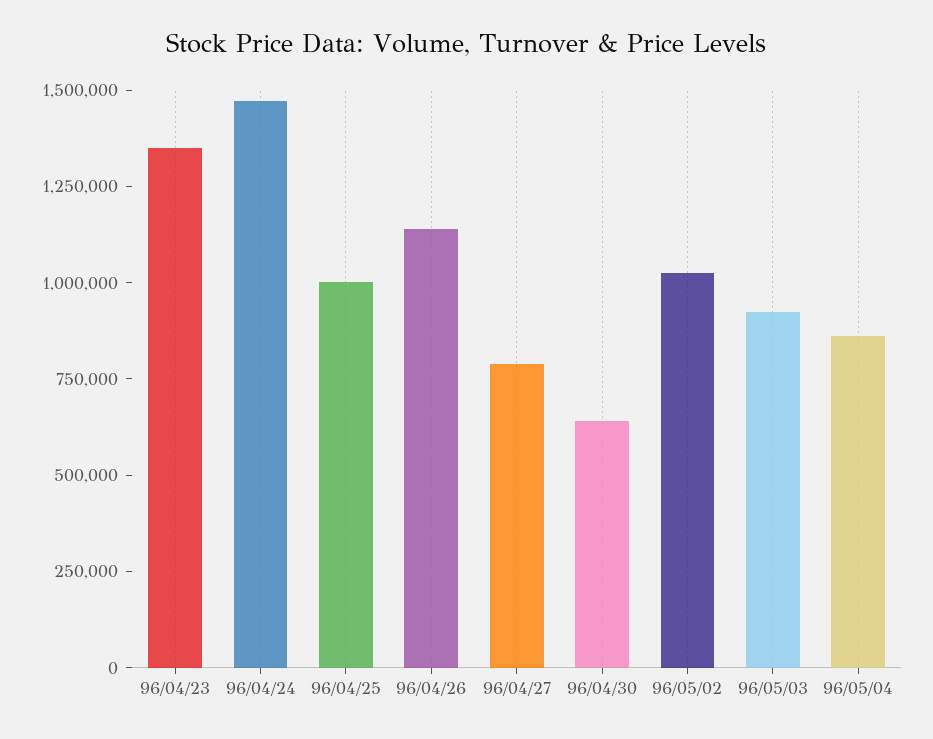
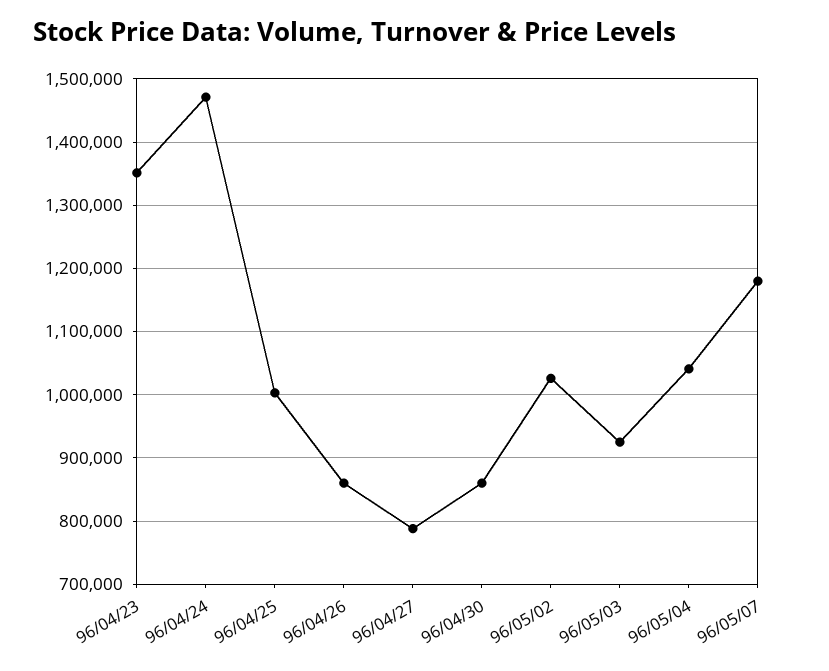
96/04/26: 1150000 -> 860000
96/04/30: 650000 -> 860000
96/05/04: 850000 -> 1040000
96/05/07: none -> 1180000

